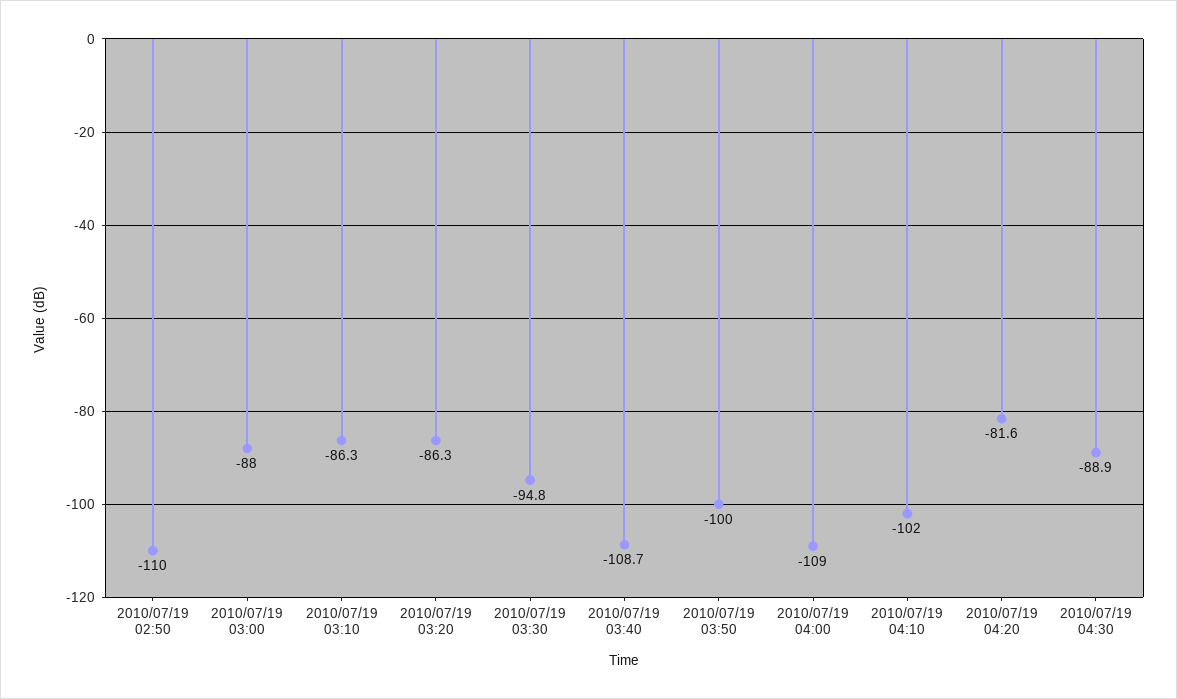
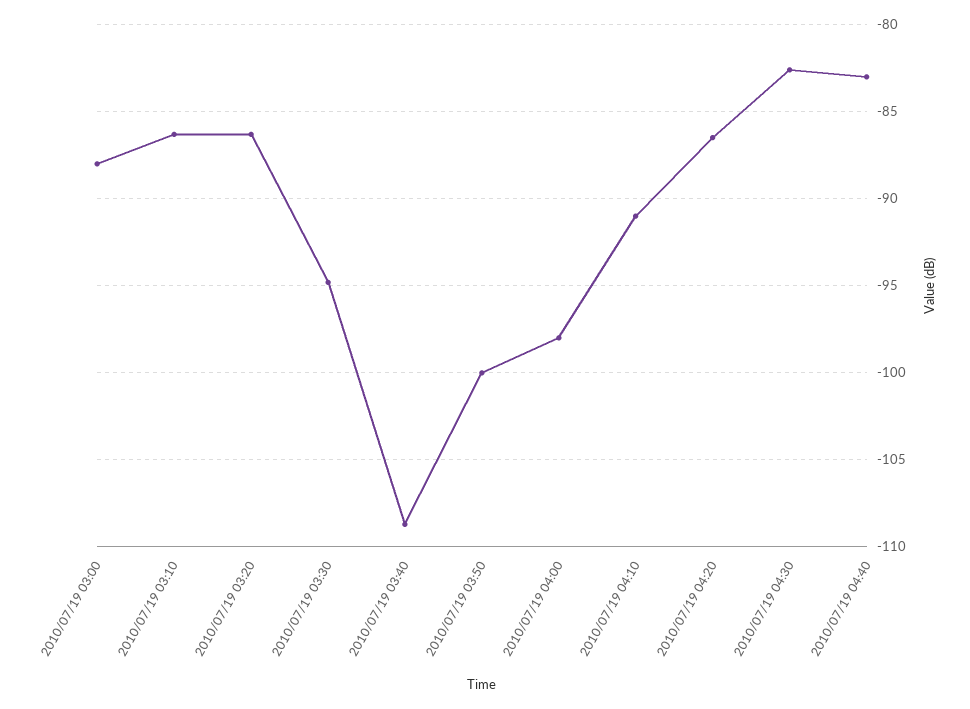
2010/07/19 02:50: -110 -> none
2010/07/19 04:00: -109 -> -98
2010/07/19 04:10: -102 -> -91
2010/07/19 04:20: -81.6 -> -86.5
2010/07/19 04:30: -88.9 -> -82.5
2010/07/19 04:40: none -> -83

